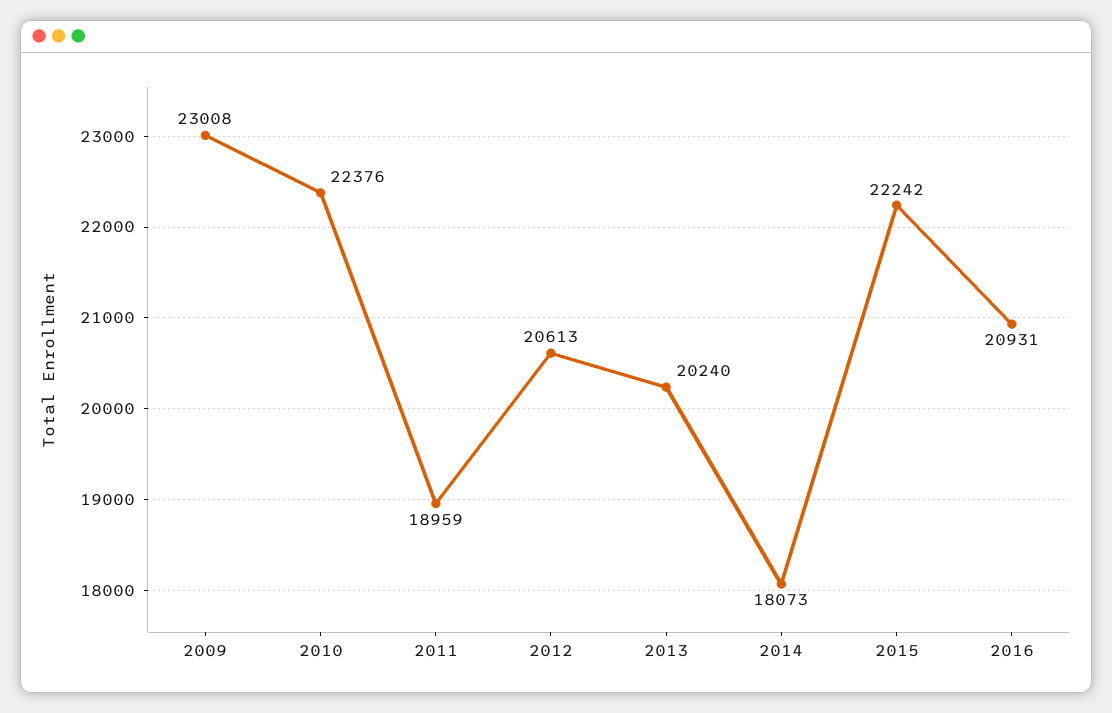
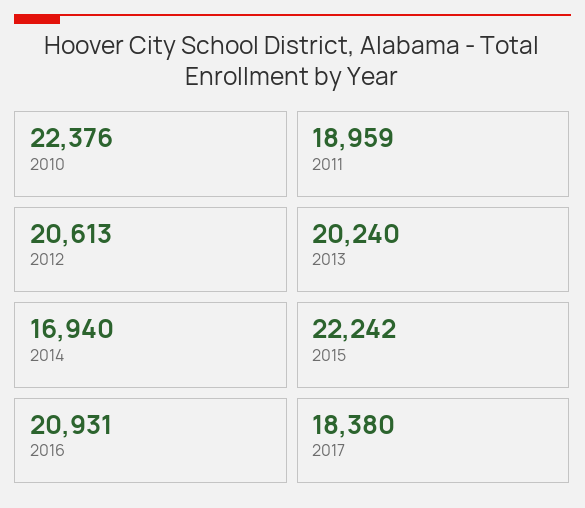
2009: 23008 -> none
2014: 18073 -> 16940
2017: none -> 18380

